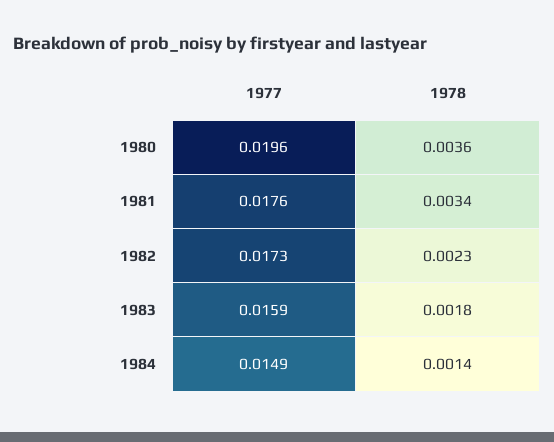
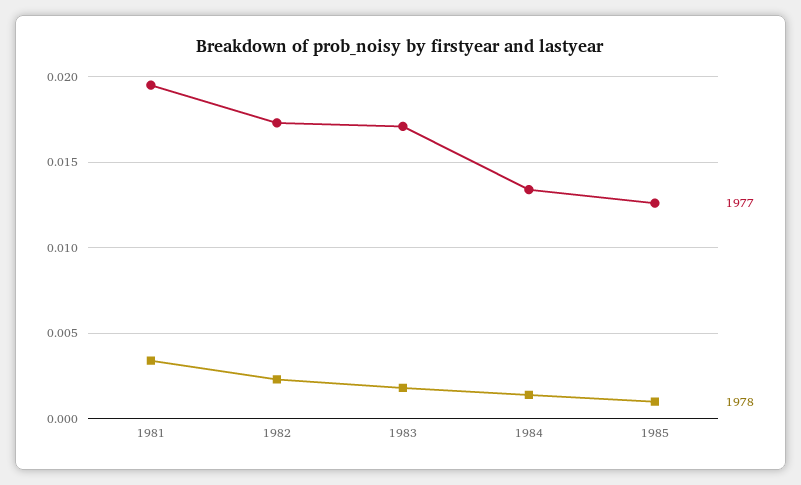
1977, 1980: 0.0196 -> none
1978, 1980: 0.0036 -> none
1977, 1981: 0.0176 -> 0.0195
1977, 1983: 0.0159 -> 0.017
1977, 1984: 0.0149 -> 0.0135
1977, 1985: none -> 0.0125
1978, 1985: none -> 0.001

